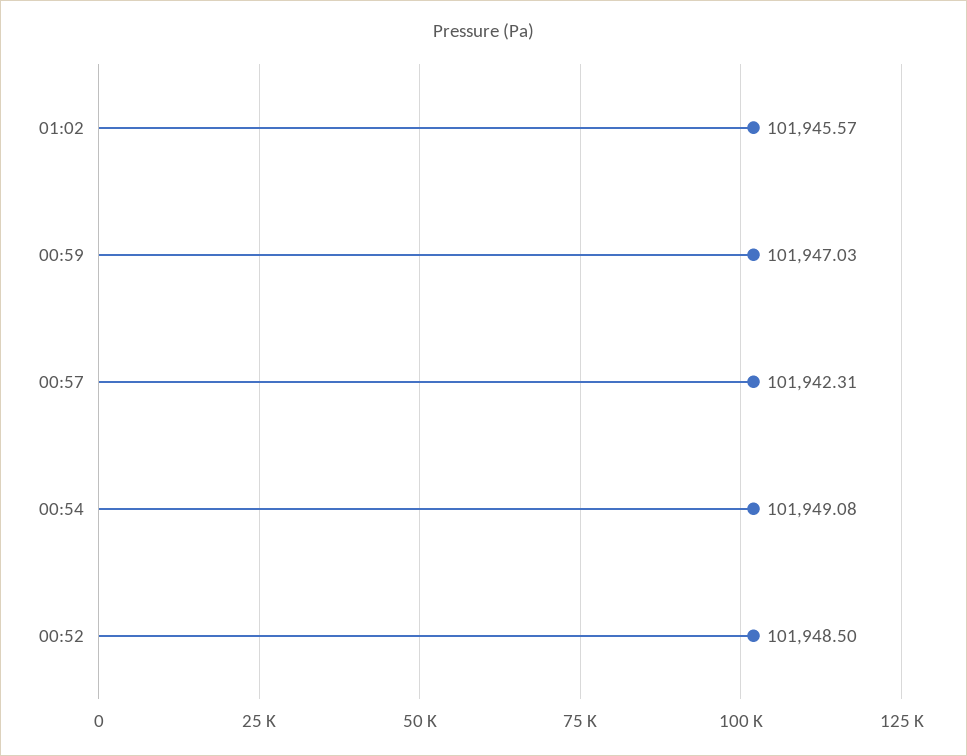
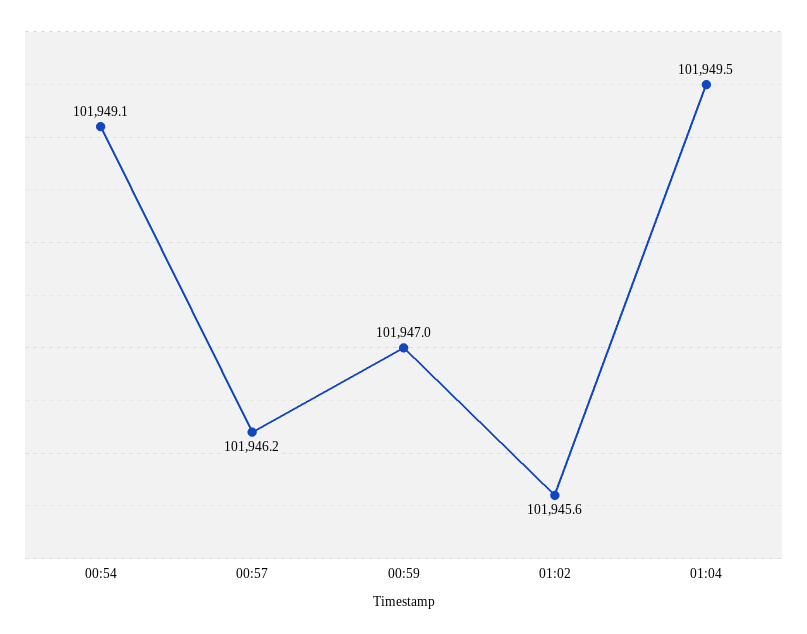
00:57: 101942.31 -> 101946.2
00:52: 101948.5 -> none
01:04: none -> 101949.5

